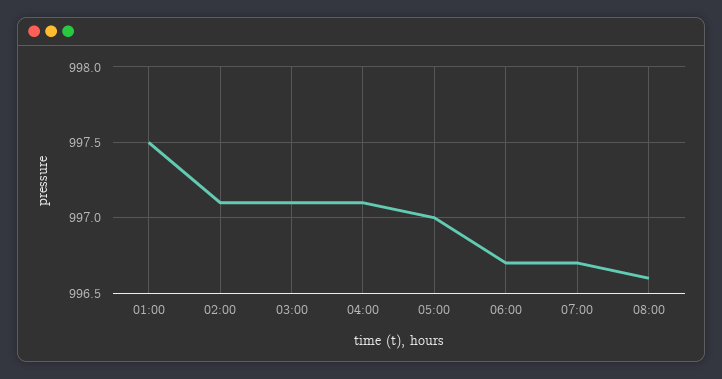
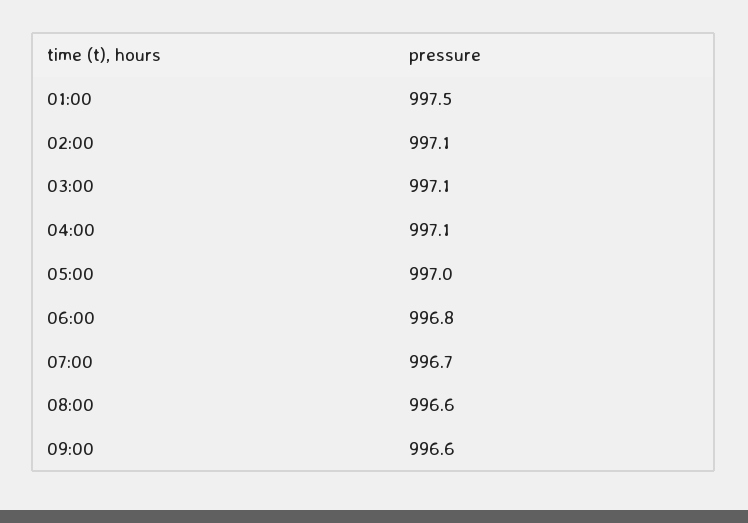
06:00: 996.7 -> 996.8
09:00: none -> 996.6

